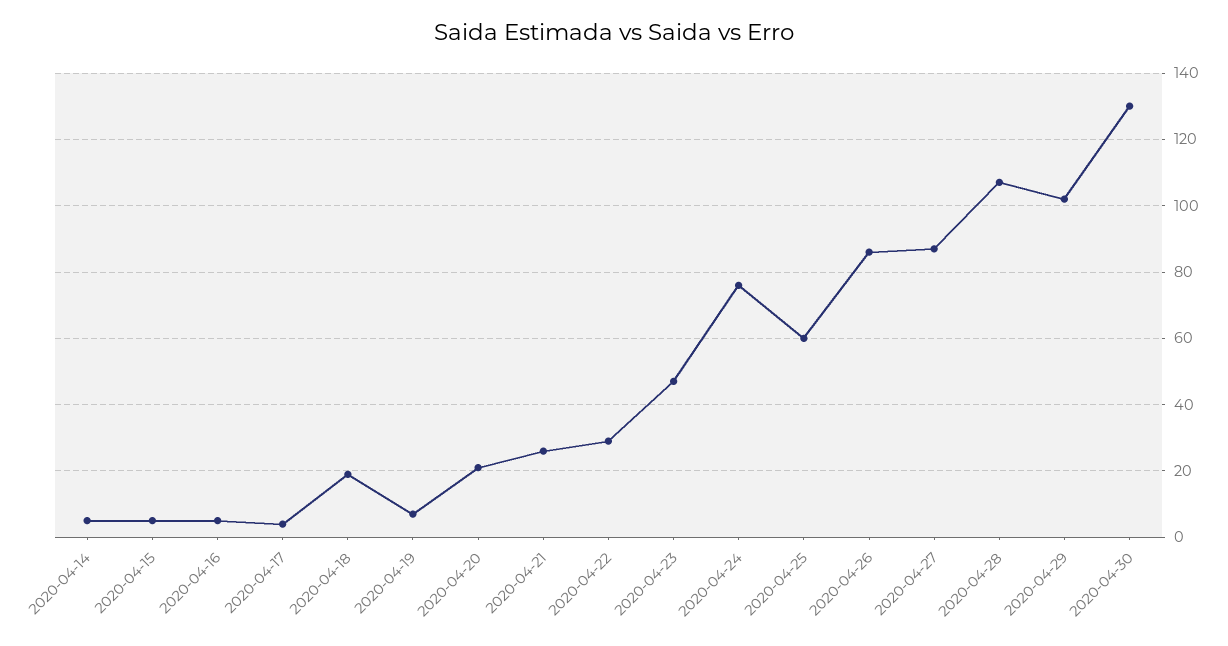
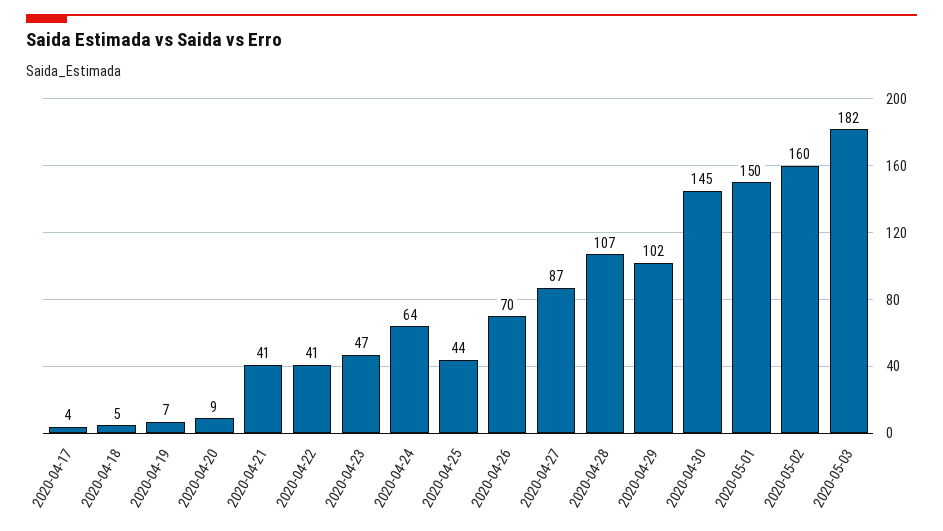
2020-04-14: 5 -> none
2020-04-15: 5 -> none
2020-04-16: 5 -> none
2020-04-18: 20 -> 5
2020-04-20: 20 -> 9
2020-04-21: 25 -> 41
2020-04-22: 30 -> 41
2020-04-24: 75 -> 64
2020-04-25: 60 -> 44
2020-04-26: 85 -> 70
2020-04-30: 130 -> 145
2020-05-01: none -> 150
2020-05-02: none -> 160
2020-05-03: none -> 182

